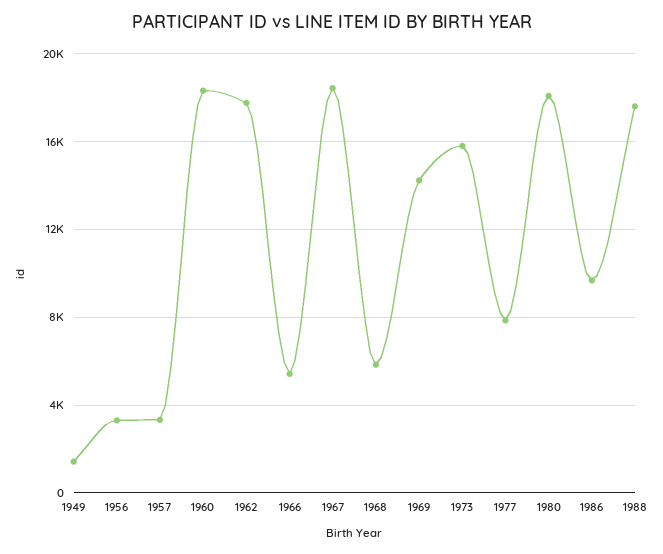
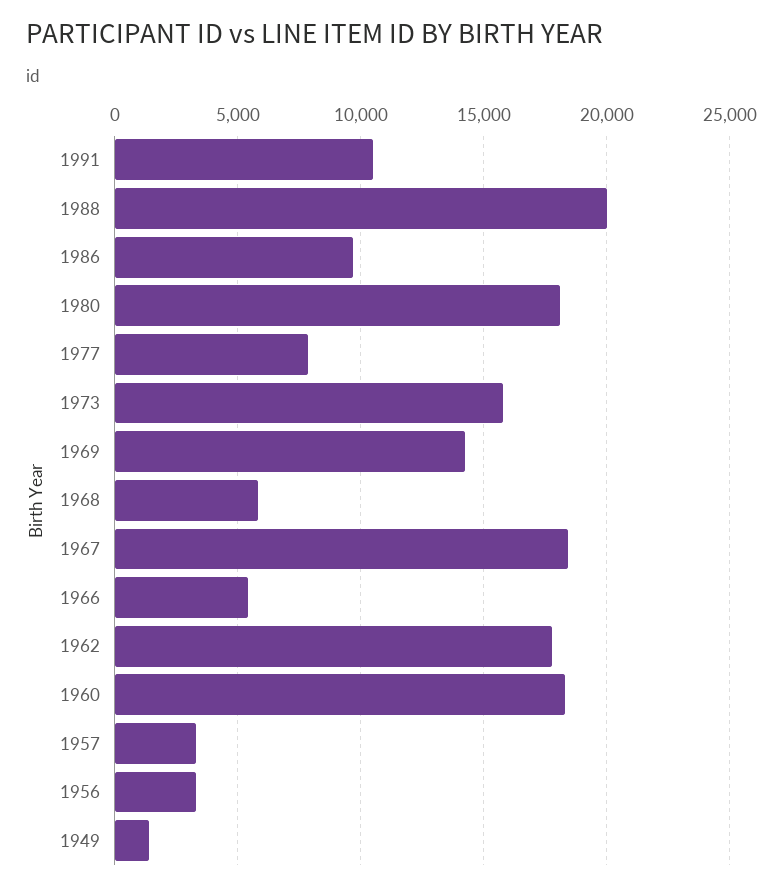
1988: 17500 -> 20000
1991: none -> 10500

